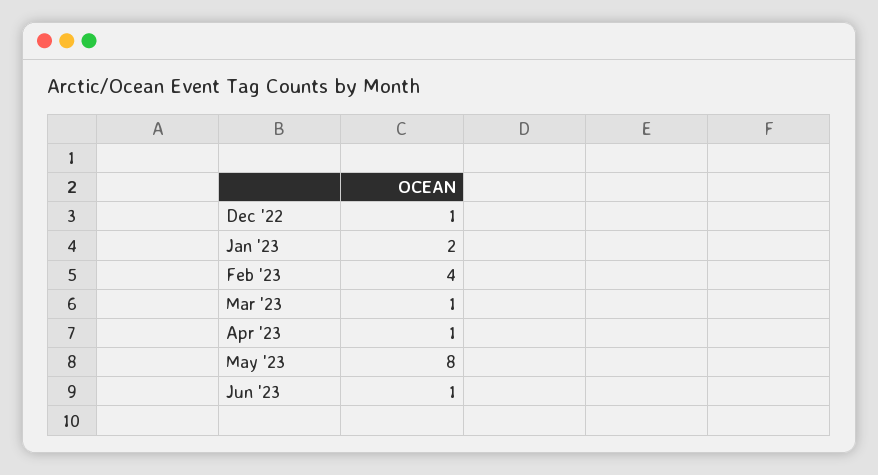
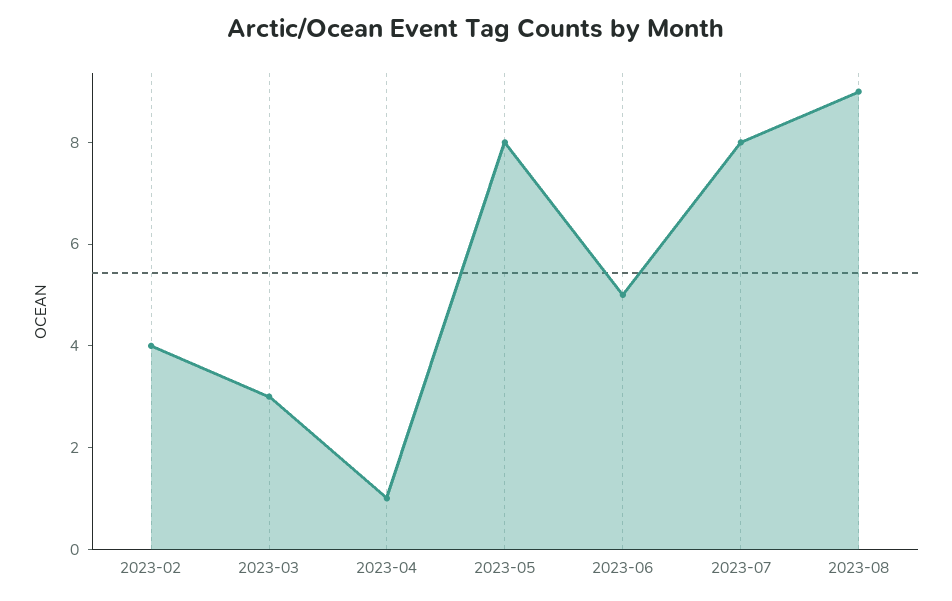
Dec '22: 1 -> none
Jan '23: 2 -> none
Mar '23: 1 -> 3
Jun '23: 1 -> 5
2023-07: none -> 8
2023-08: none -> 9

